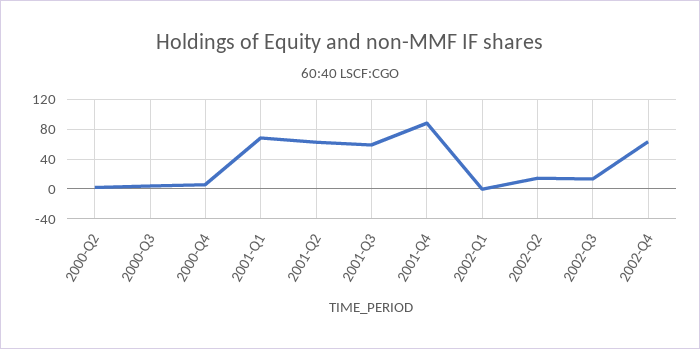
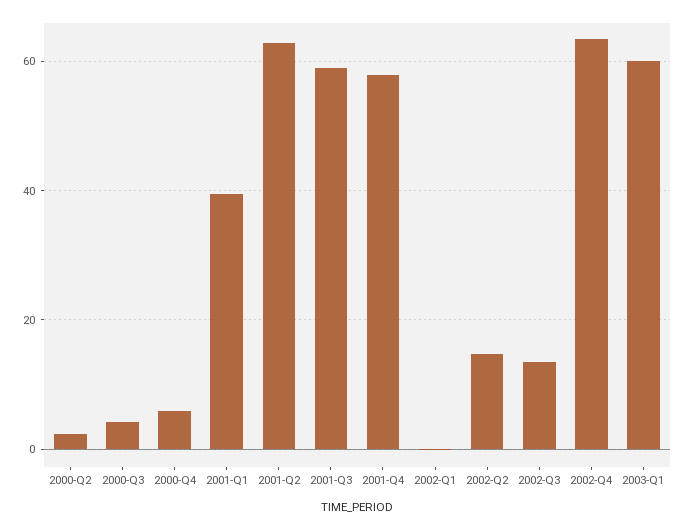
2001-Q1: 70 -> 40
2001-Q4: 90 -> 58
2003-Q1: none -> 60

